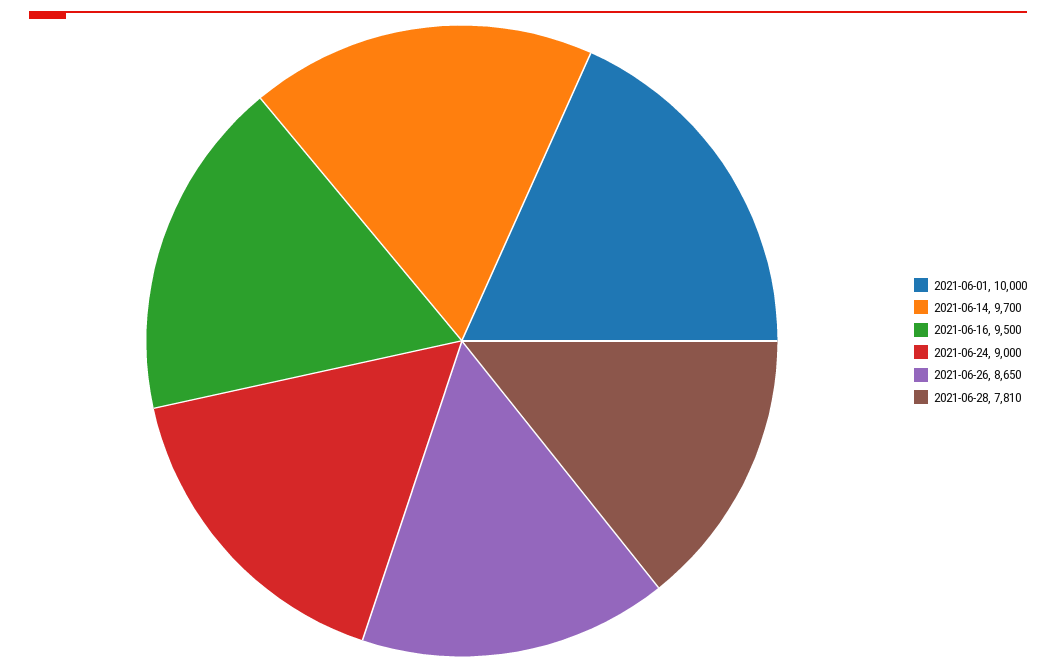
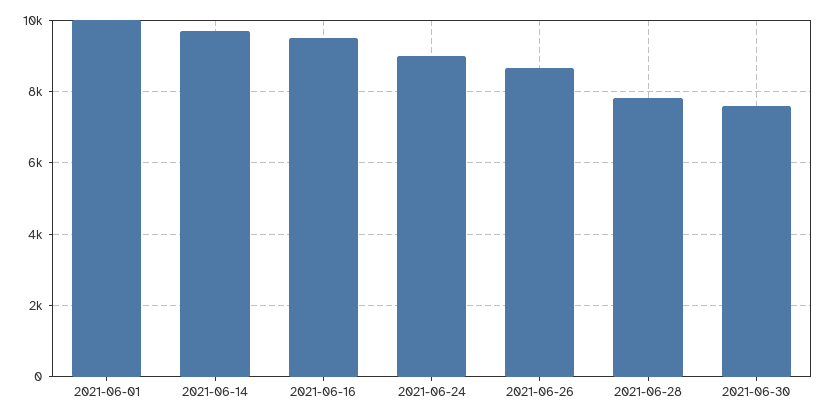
2021-06-30: none -> 7600

